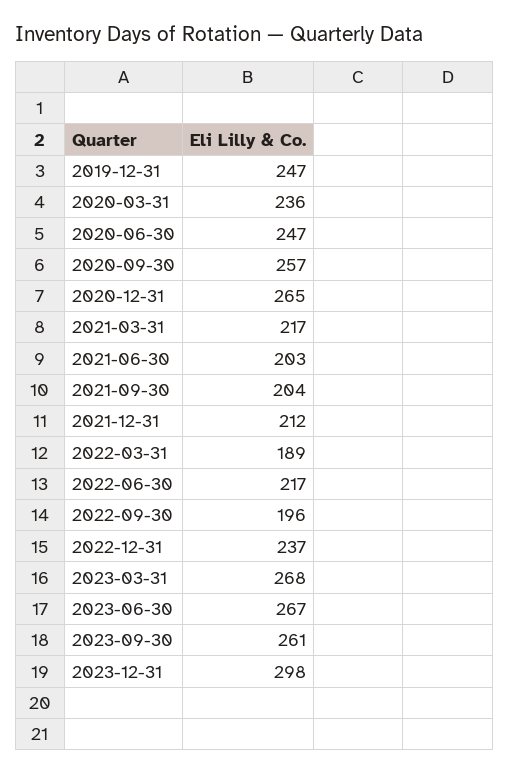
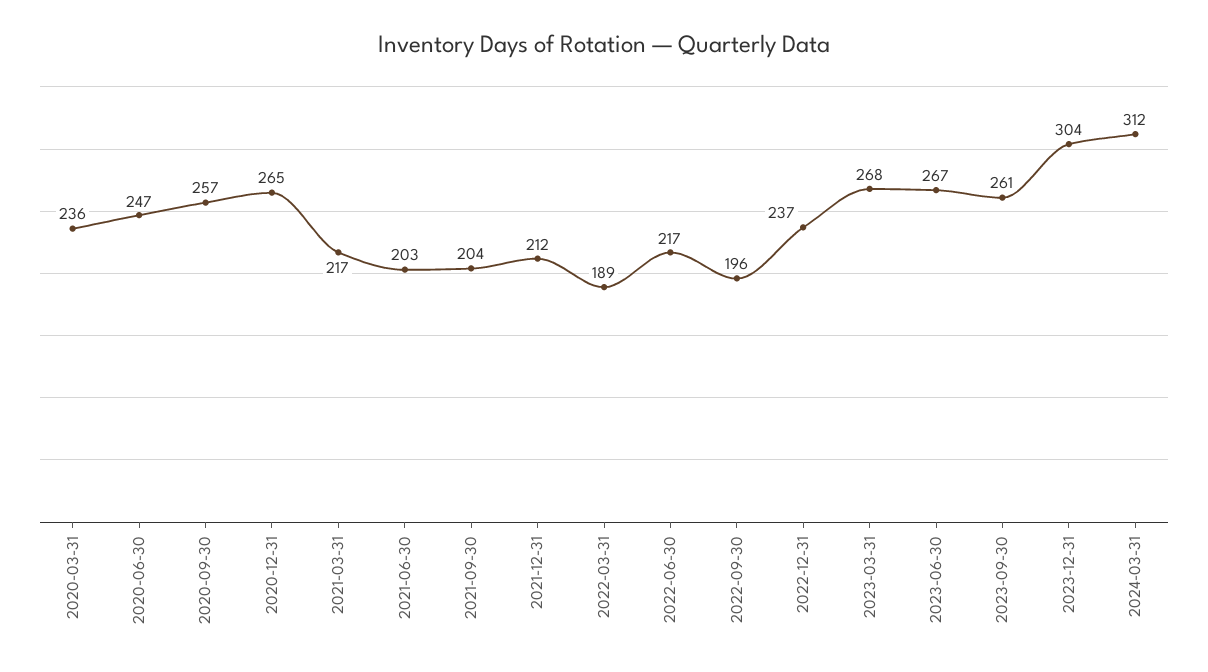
2019-12-31: 247 -> none
2023-12-31: 298 -> 304
2024-03-31: none -> 312

